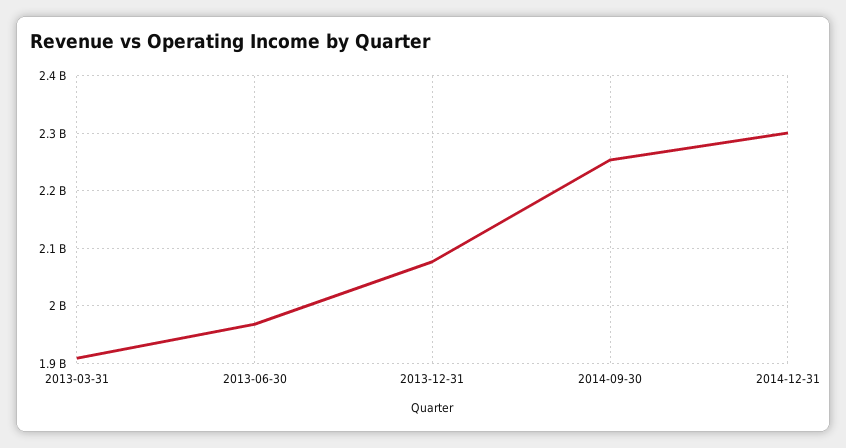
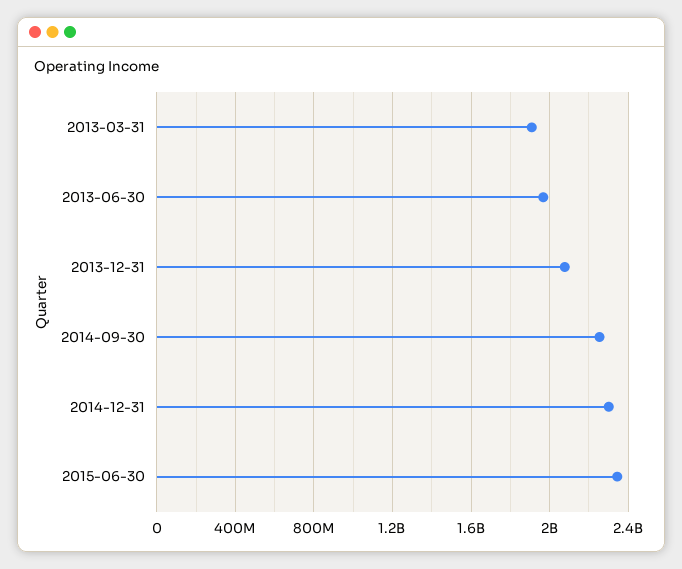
2015-06-30: none -> 2350000000

